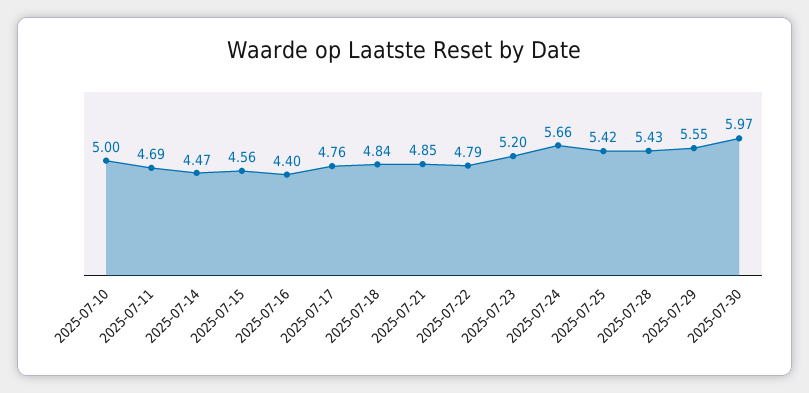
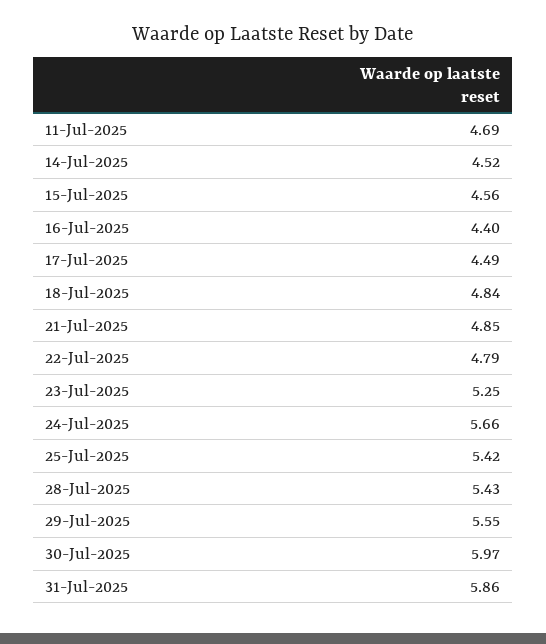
2025-07-10: 5 -> none
2025-07-14: 4.47 -> 4.52
2025-07-17: 4.76 -> 4.49
2025-07-23: 5.2 -> 5.25
31-Jul-2025: none -> 5.86

